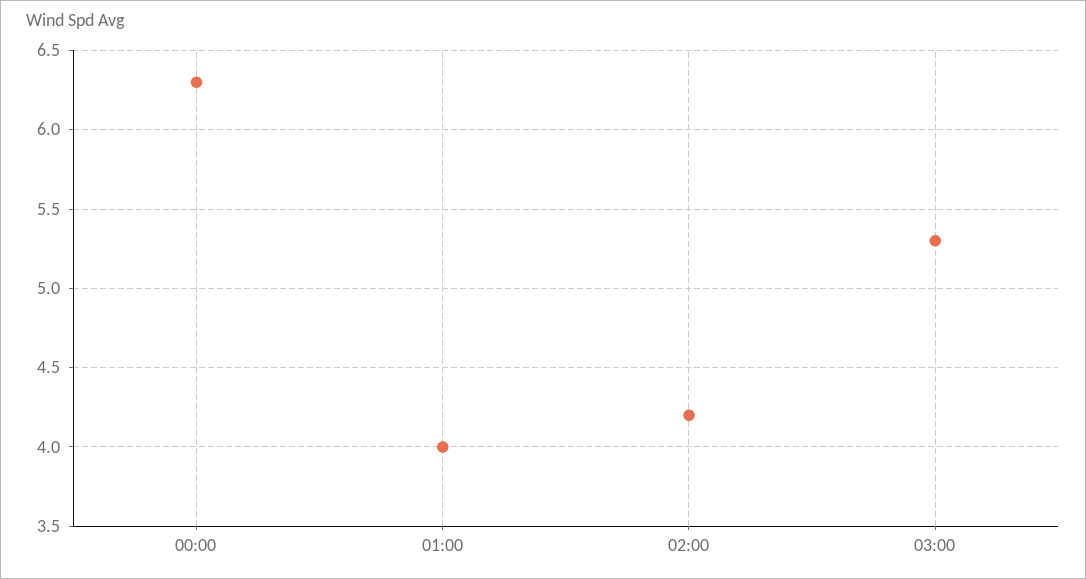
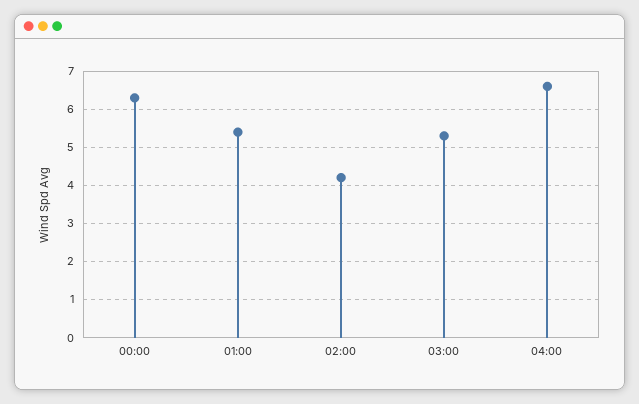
01:00: 4 -> 5.5
04:00: none -> 6.5

